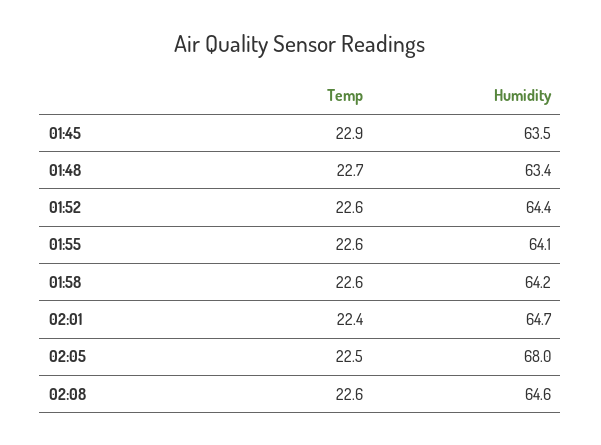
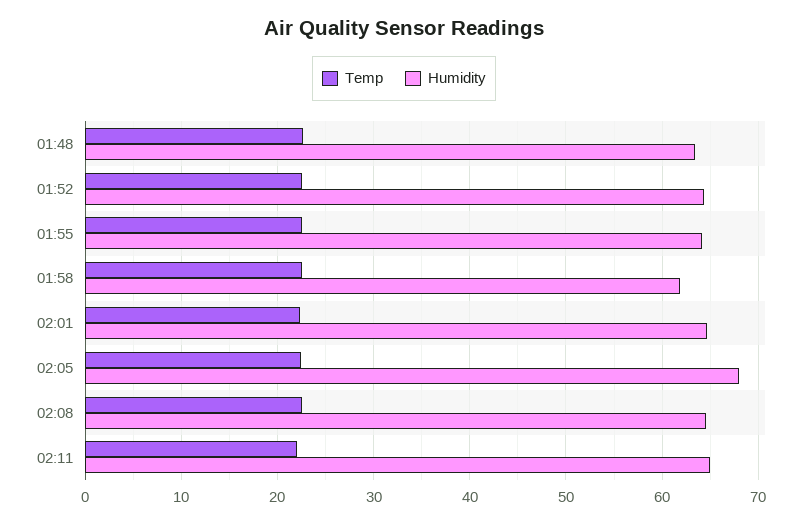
Temp, 01:45: 22.9 -> none
Humidity, 01:45: 63.5 -> none
Humidity, 01:58: 64.2 -> 62
Temp, 02:11: none -> 22
Humidity, 02:11: none -> 65

